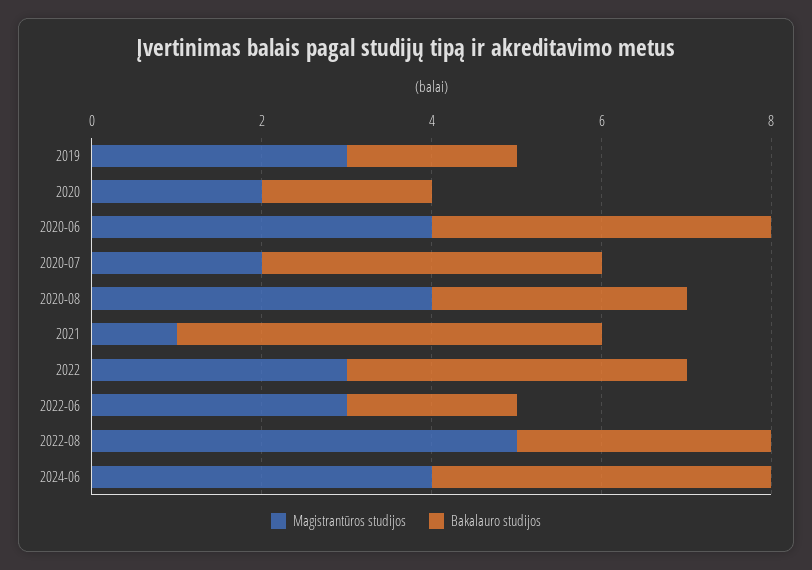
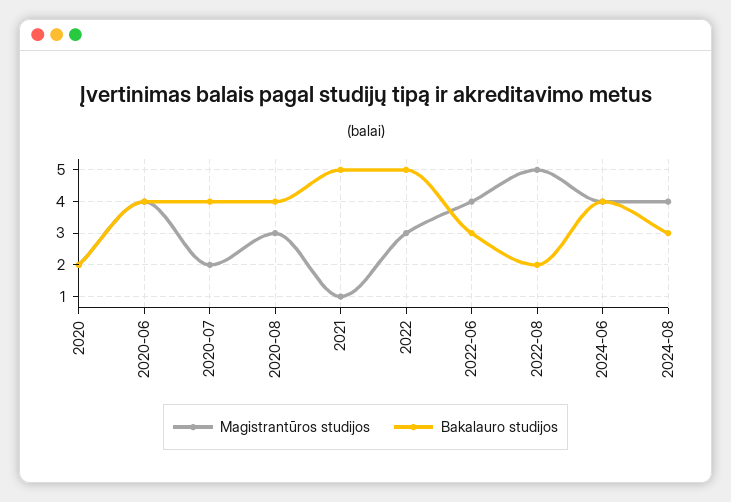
Magistrantūros studijos, 2019: 3 -> none
Bakalauro studijos, 2019: 2 -> none
Magistrantūros studijos, 2020-08: 4 -> 3
Bakalauro studijos, 2020-08: 3 -> 4
Bakalauro studijos, 2022: 4 -> 5
Magistrantūros studijos, 2022-06: 3 -> 4
Bakalauro studijos, 2022-06: 2 -> 3
Bakalauro studijos, 2022-08: 3 -> 2
Magistrantūros studijos, 2024-08: none -> 4
Bakalauro studijos, 2024-08: none -> 3

